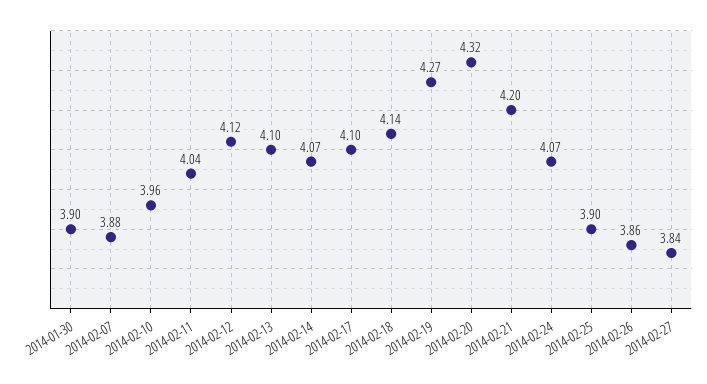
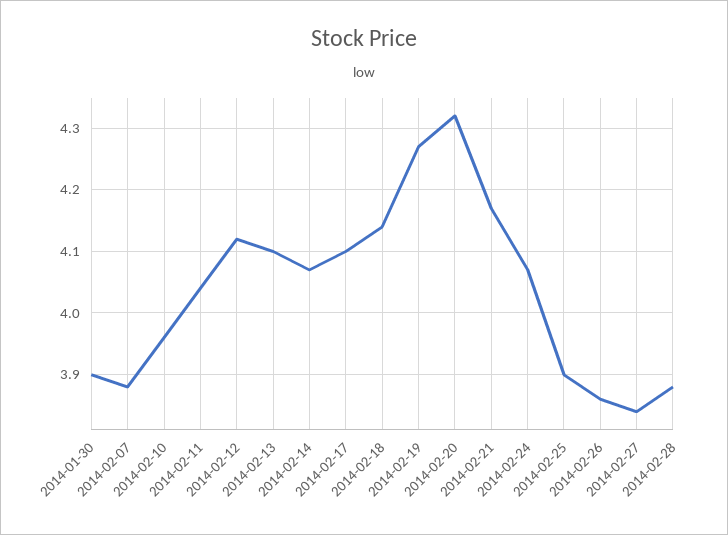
2014-02-21: 4.2 -> 4.17
2014-02-28: none -> 3.88

